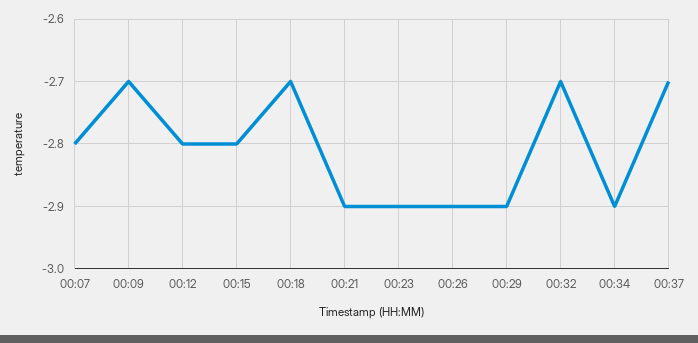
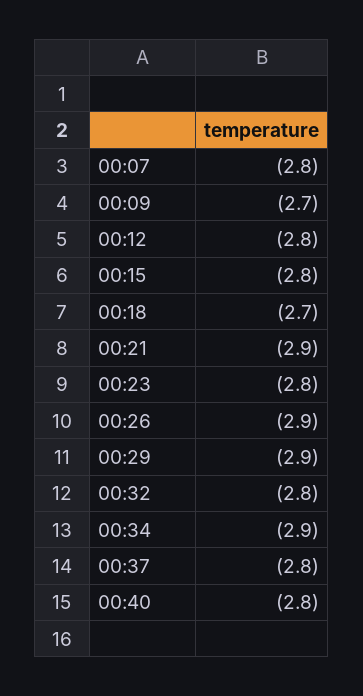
00:23: -2.9 -> -2.8
00:32: -2.7 -> -2.8
00:37: -2.7 -> -2.8
00:40: none -> -2.8

